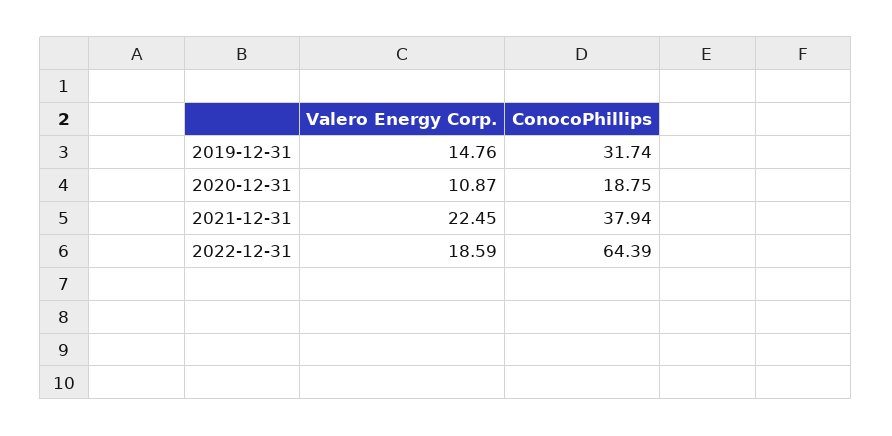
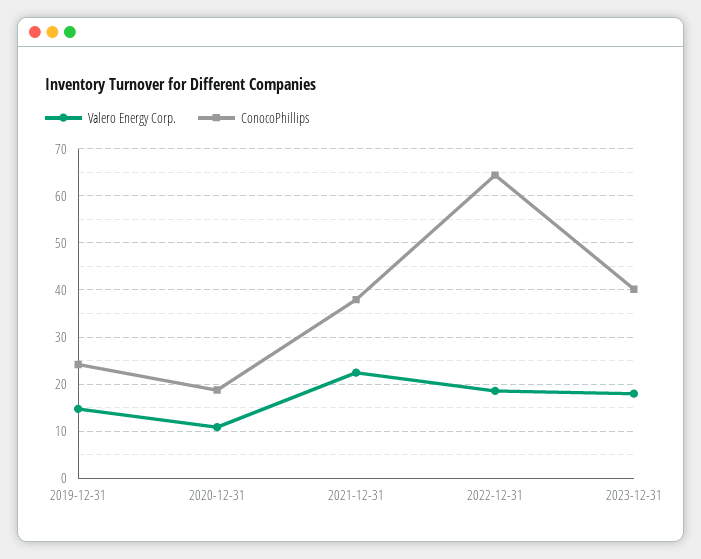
ConocoPhillips, 2019-12-31: 31.74 -> 24
Valero Energy Corp., 2023-12-31: none -> 18
ConocoPhillips, 2023-12-31: none -> 40

